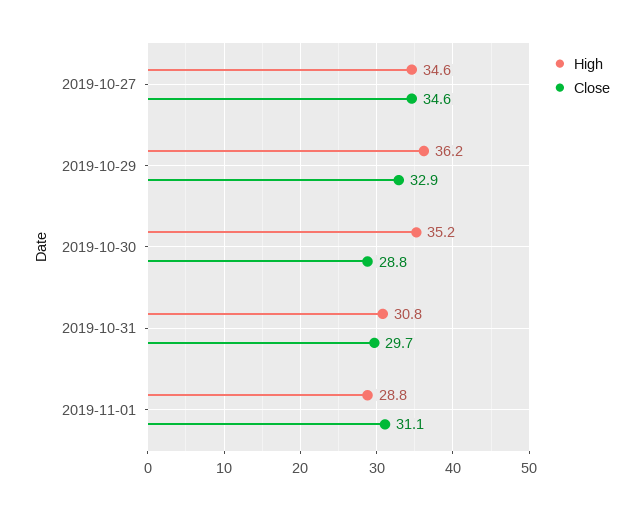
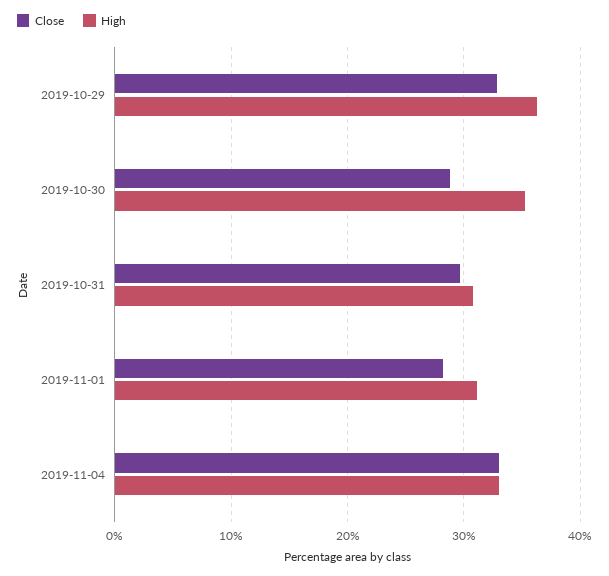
High, 2019-10-27: 34.6 -> none
Close, 2019-10-27: 34.6 -> none
High, 2019-11-01: 28.8 -> 31
Close, 2019-11-01: 31.1 -> 28
Close, 2019-11-04: none -> 33
High, 2019-11-04: none -> 33

